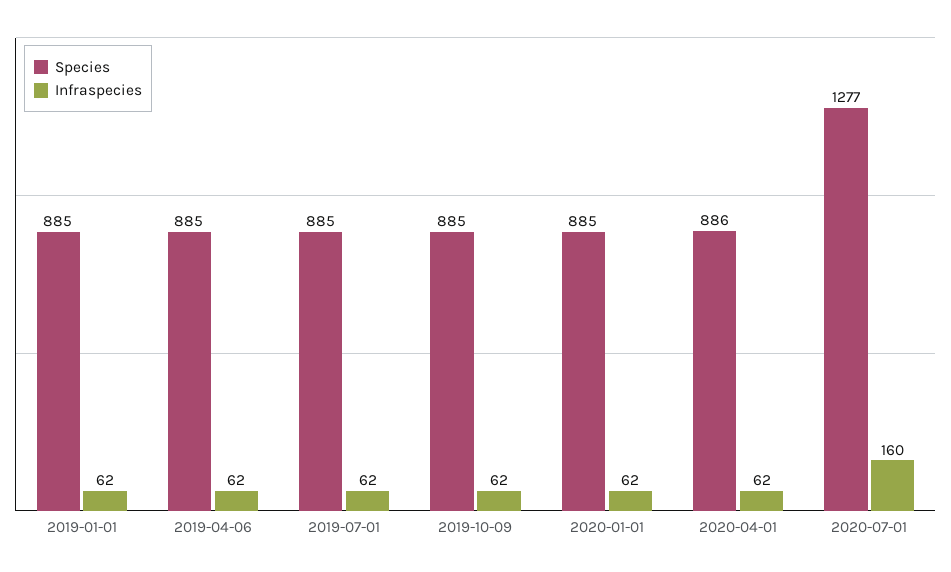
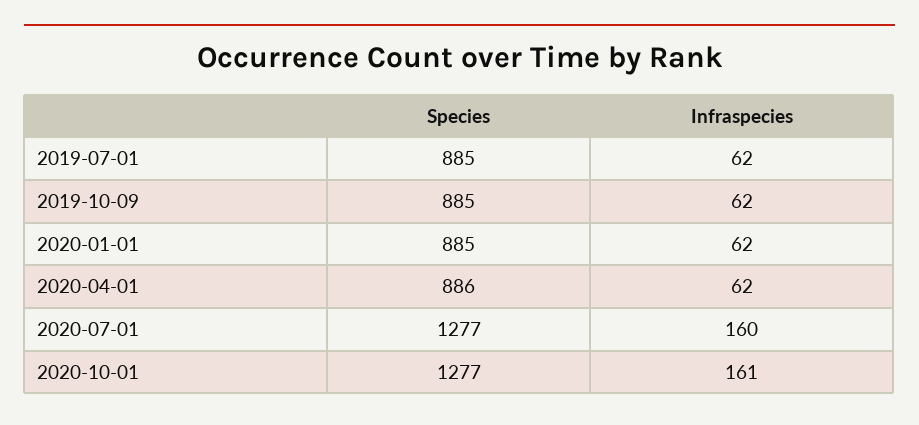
Species, 2019-01-01: 885 -> none
Infraspecies, 2019-01-01: 62 -> none
Species, 2019-04-06: 885 -> none
Infraspecies, 2019-04-06: 62 -> none
Species, 2020-10-01: none -> 1277
Infraspecies, 2020-10-01: none -> 161

